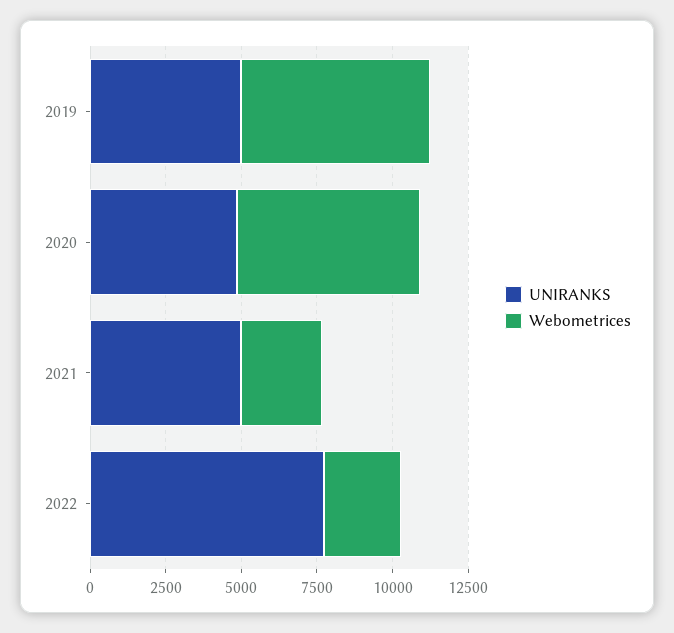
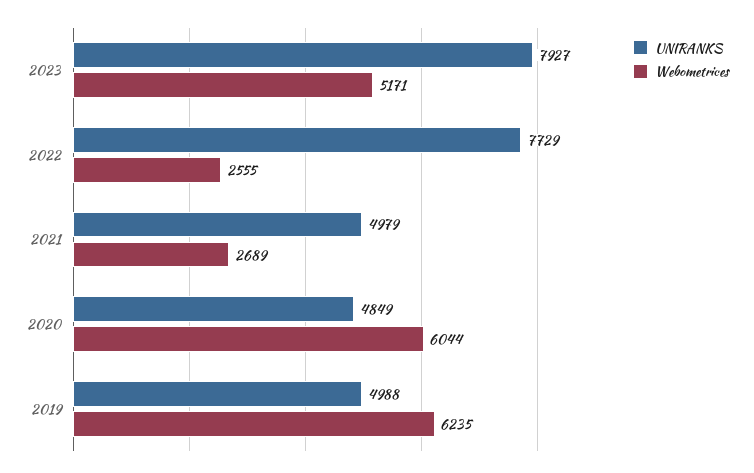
UNIRANKS, 2023: none -> 7927
Webometrices, 2023: none -> 5171

